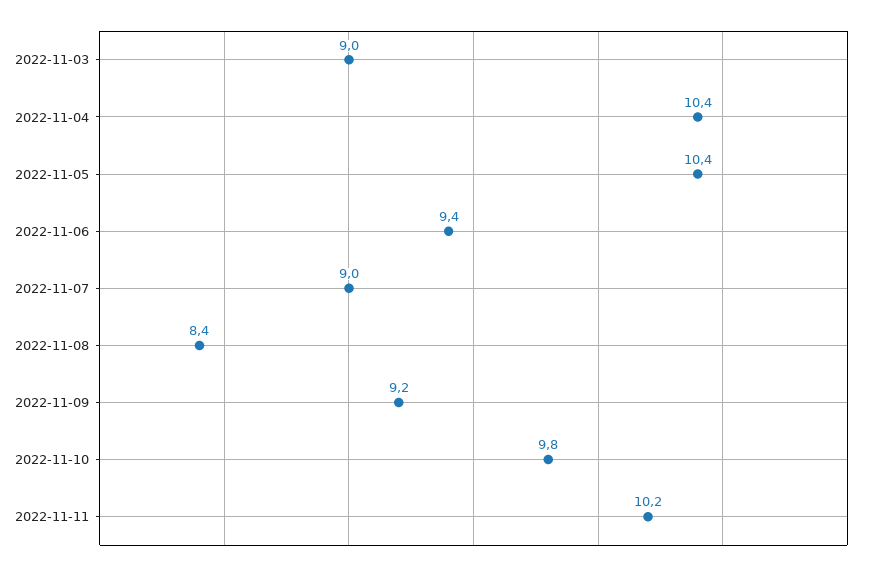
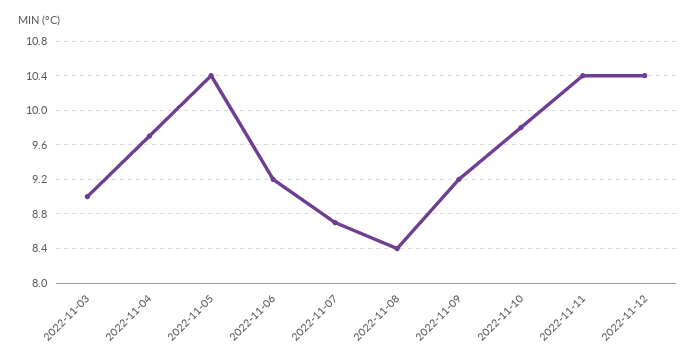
2022-11-04: 10.4 -> 9.7
2022-11-06: 9.4 -> 9.2
2022-11-07: 9 -> 8.7
2022-11-11: 10.2 -> 10.4
2022-11-12: none -> 10.4

